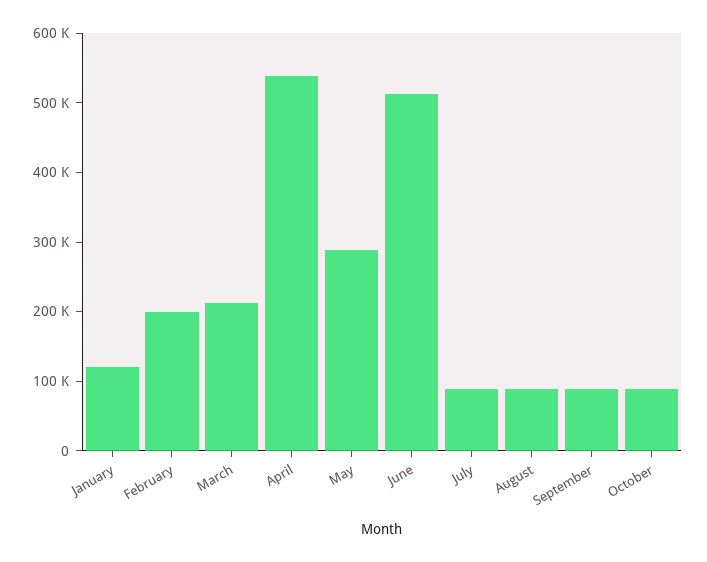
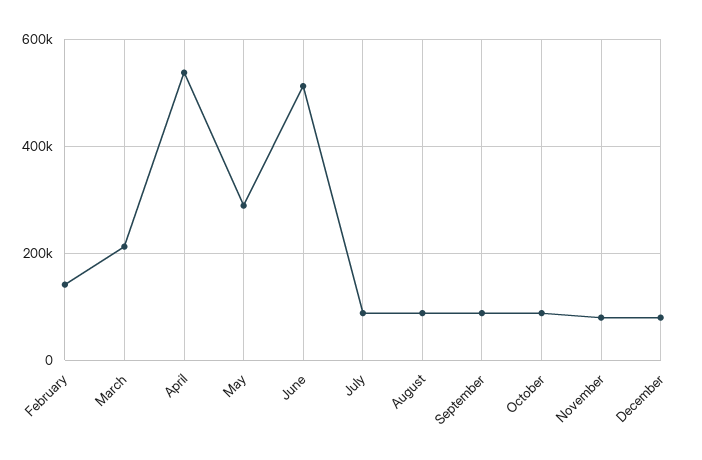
January: 120000 -> none
February: 200000 -> 140000
November: none -> 80000
December: none -> 80000

